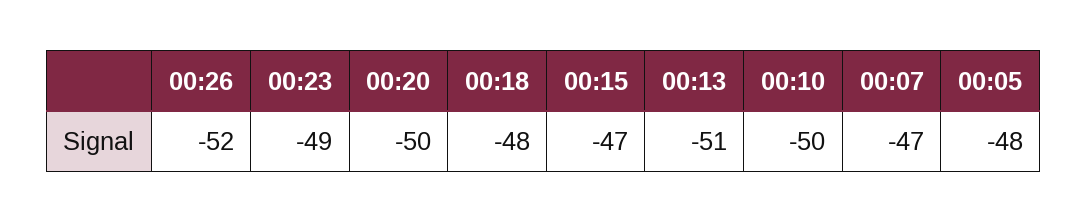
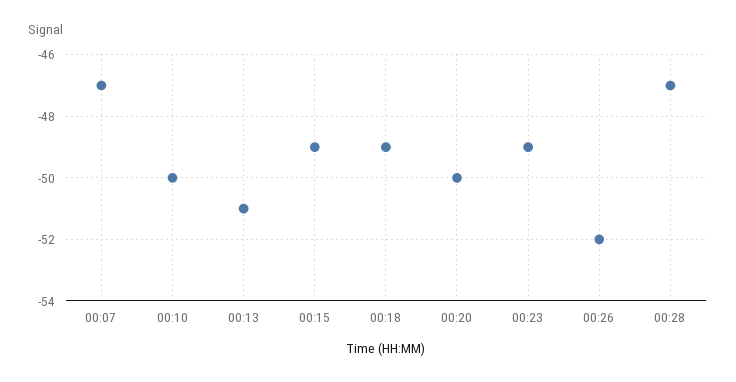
00:18: -48 -> -49
00:15: -47 -> -49
00:05: -48 -> none
00:28: none -> -47

